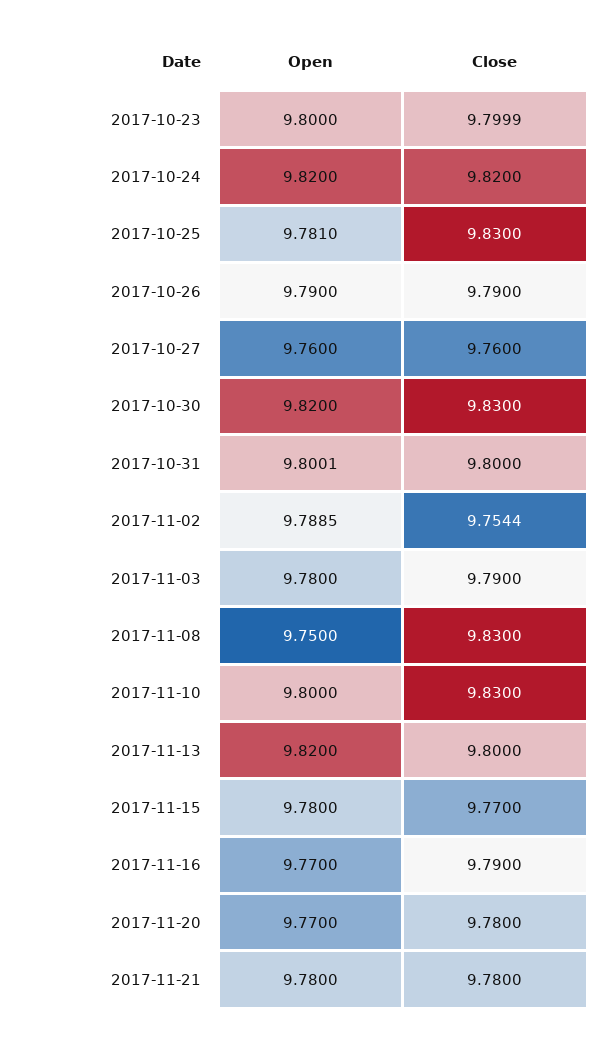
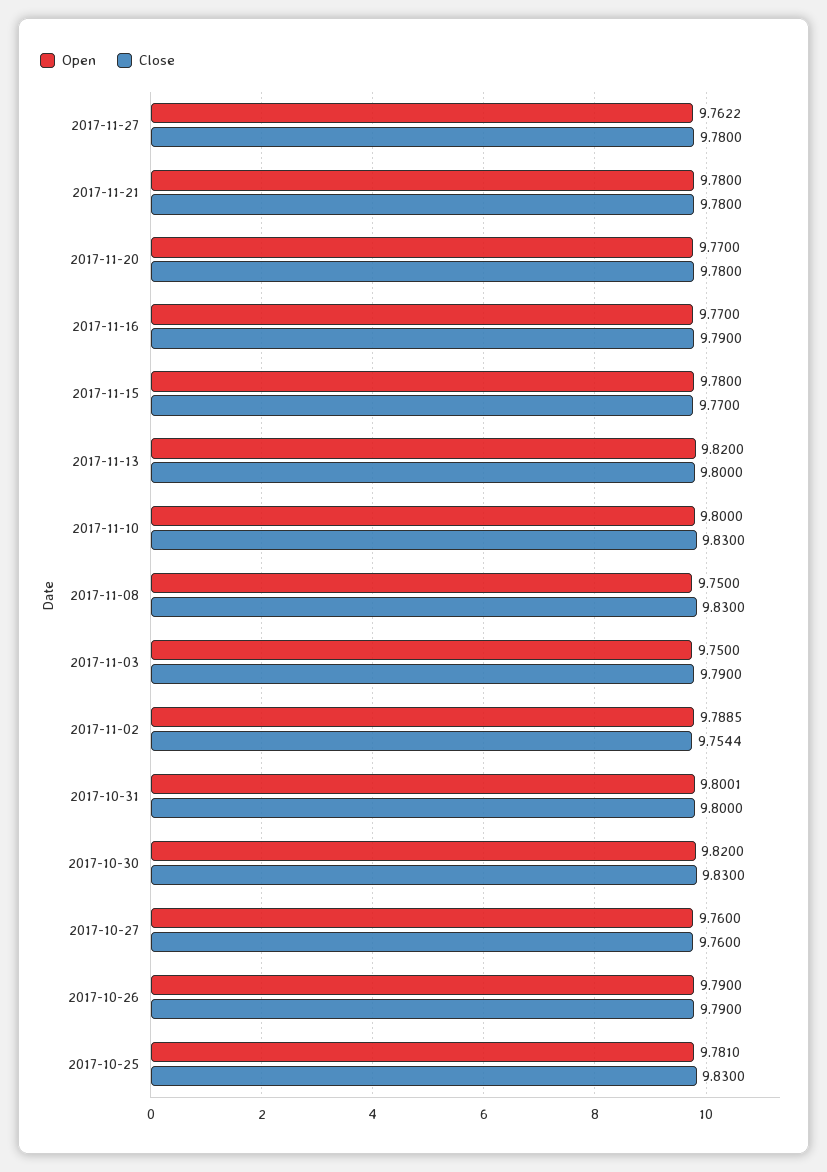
Open, 2017-10-23: 9.8 -> none
Close, 2017-10-23: 9.7999 -> none
Open, 2017-10-24: 9.82 -> none
Close, 2017-10-24: 9.82 -> none
Open, 2017-11-03: 9.78 -> 9.75
Open, 2017-11-27: none -> 9.7622
Close, 2017-11-27: none -> 9.78

